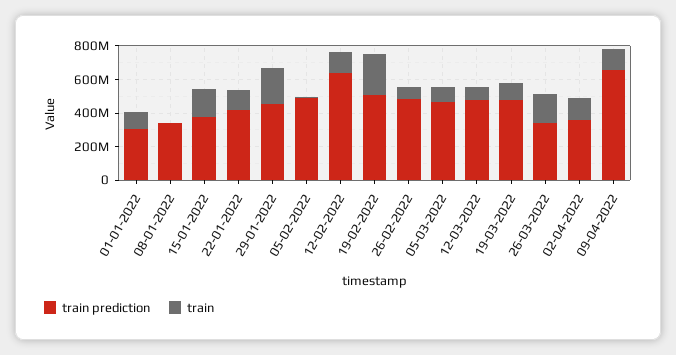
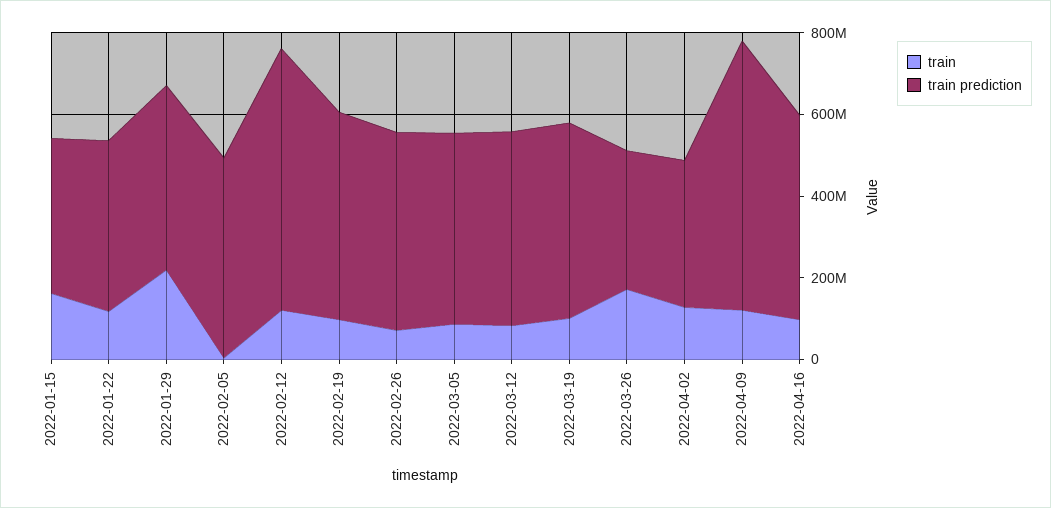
train prediction, 01-01-2022: 300000000 -> none
train, 01-01-2022: 100000000 -> none
train prediction, 08-01-2022: 350000000 -> none
train, 08-01-2022: 0 -> none
train, 19-02-2022: 250000000 -> 100000000
train, 2022-04-16: none -> 100000000
train prediction, 2022-04-16: none -> 500000000

